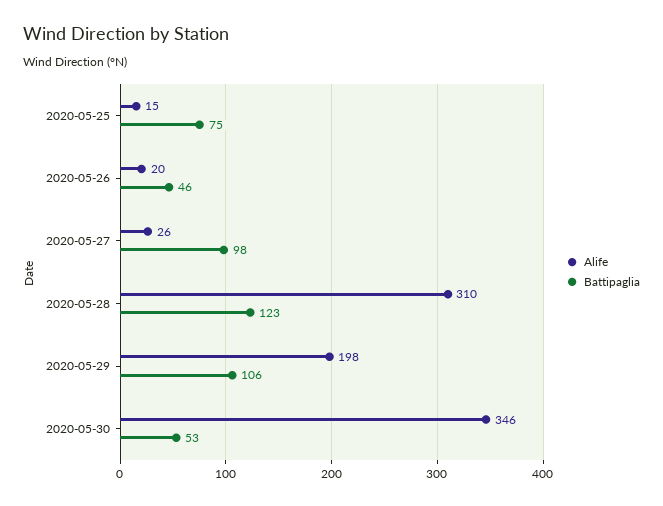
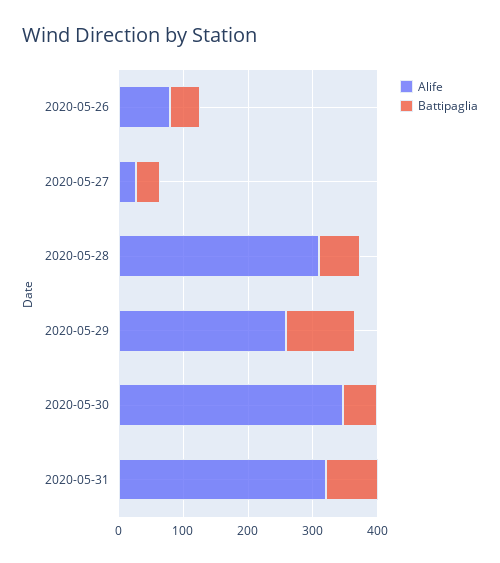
Alife, 2020-05-25: 15 -> none
Battipaglia, 2020-05-25: 75 -> none
Alife, 2020-05-26: 20 -> 80
Battipaglia, 2020-05-27: 98 -> 40
Battipaglia, 2020-05-28: 123 -> 60
Alife, 2020-05-29: 198 -> 260
Alife, 2020-05-31: none -> 320
Battipaglia, 2020-05-31: none -> 80

